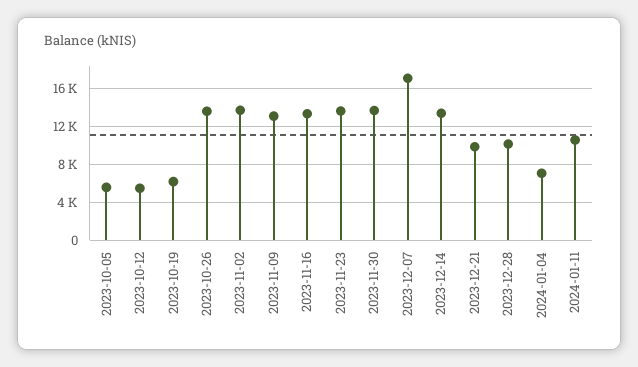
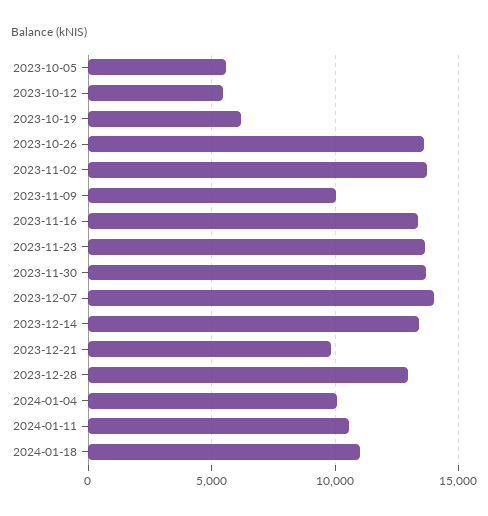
2023-11-09: 13000 -> 10000
2023-12-07: 17000 -> 14000
2023-12-28: 10000 -> 13000
2024-01-04: 7000 -> 10000
2024-01-18: none -> 11000

